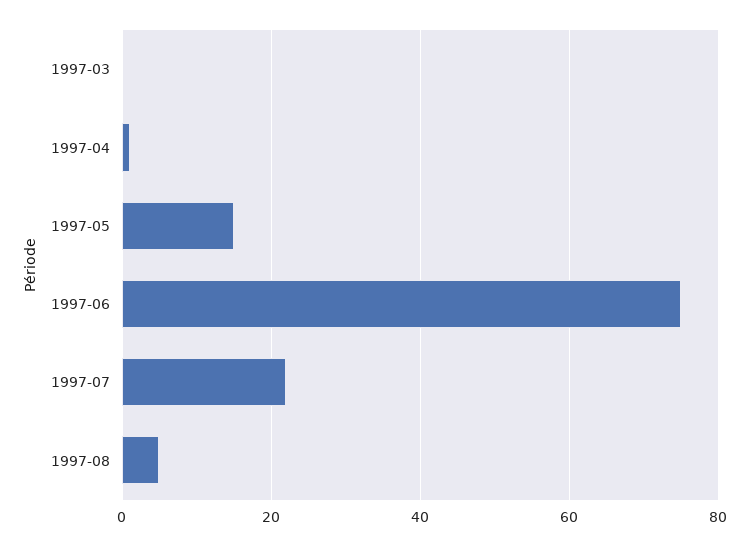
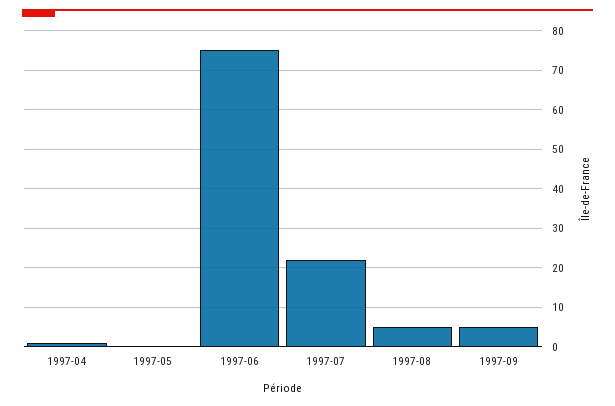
1997-03: 0 -> none
1997-05: 15 -> 0
1997-09: none -> 5

